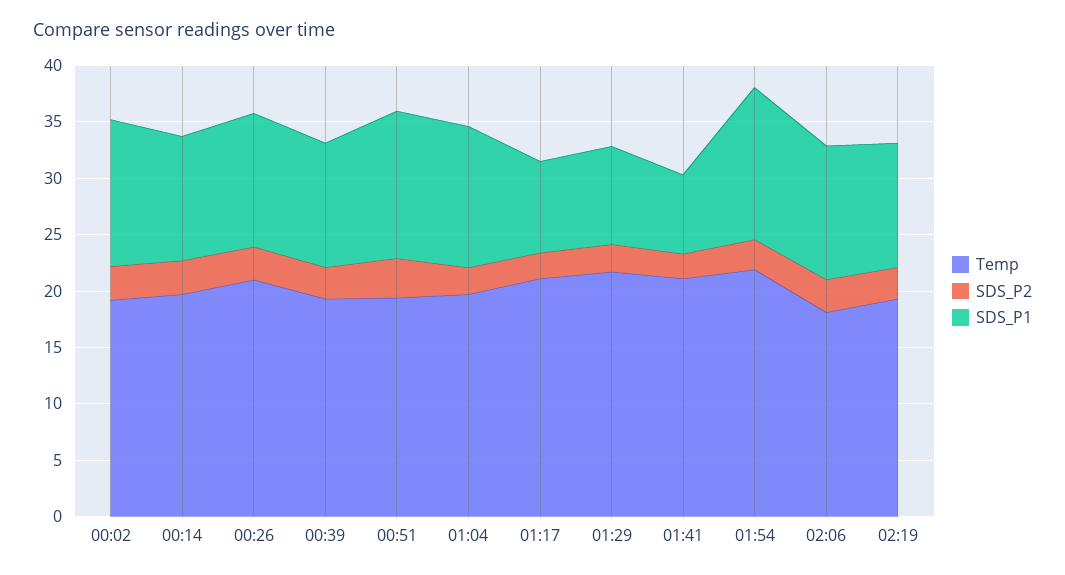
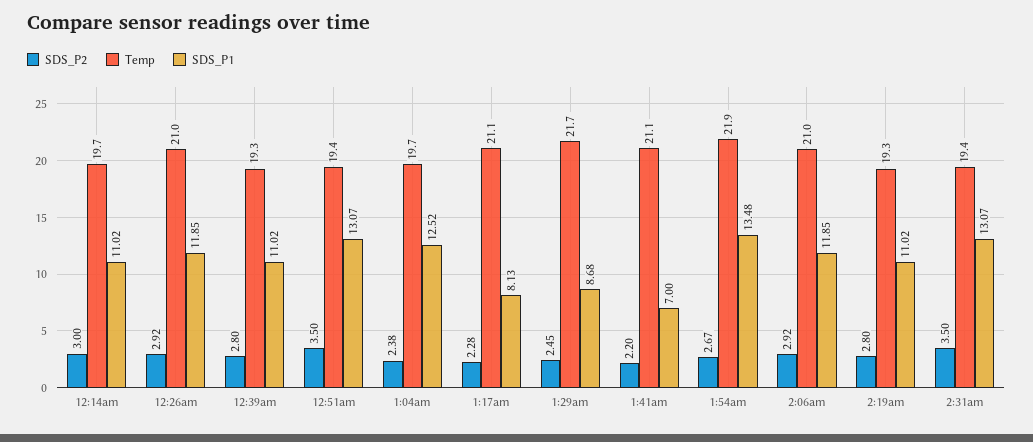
Temp, 00:02: 19 -> none
SDS_P2, 00:02: 3 -> none
SDS_P1, 00:02: 13 -> none
Temp, 02:06: 18 -> 21
SDS_P2, 2:31am: none -> 3.5
Temp, 2:31am: none -> 19.4
SDS_P1, 2:31am: none -> 13.07

